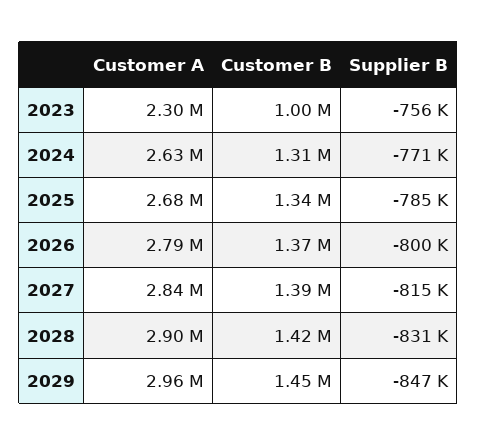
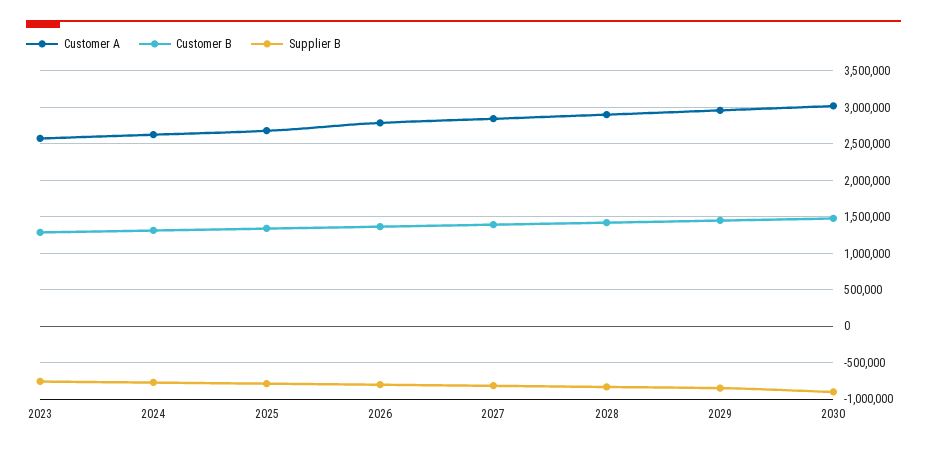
Customer A, 2023: 2300000 -> 2600000
Customer B, 2023: 1000000 -> 1300000
Customer A, 2030: none -> 3000000
Customer B, 2030: none -> 1500000
Supplier B, 2030: none -> -900000

